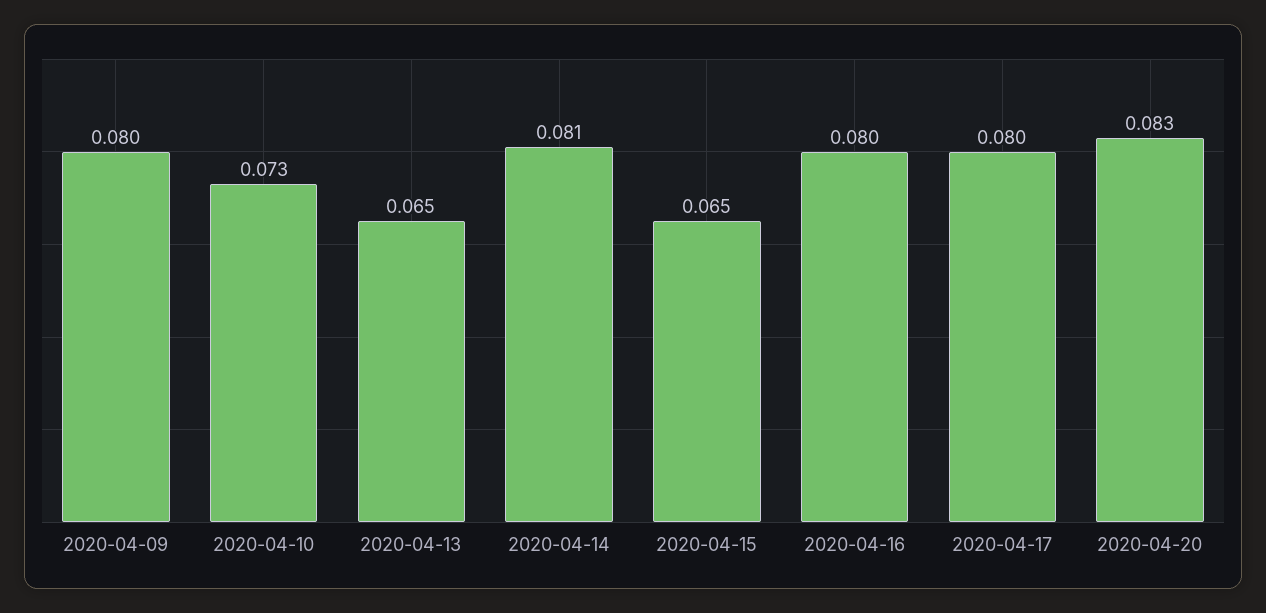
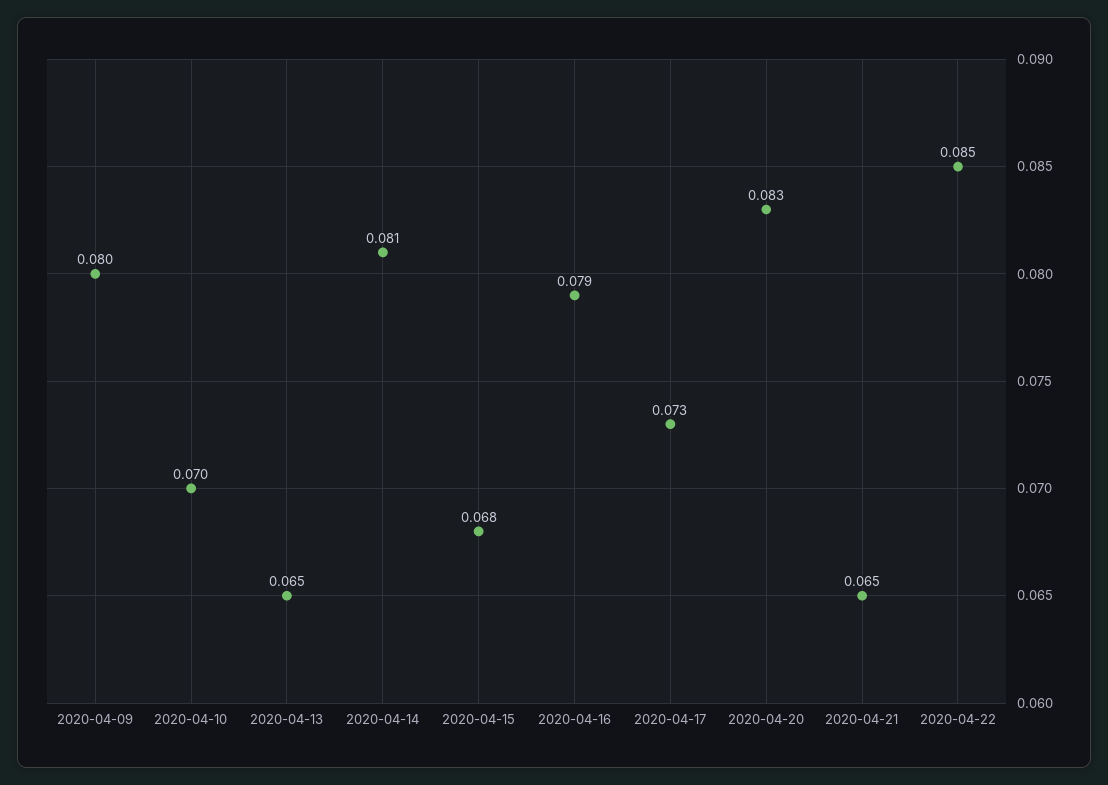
2020-04-10: 0.073 -> 0.07
2020-04-15: 0.065 -> 0.068
2020-04-16: 0.08 -> 0.079
2020-04-17: 0.08 -> 0.073
2020-04-21: none -> 0.065
2020-04-22: none -> 0.085

